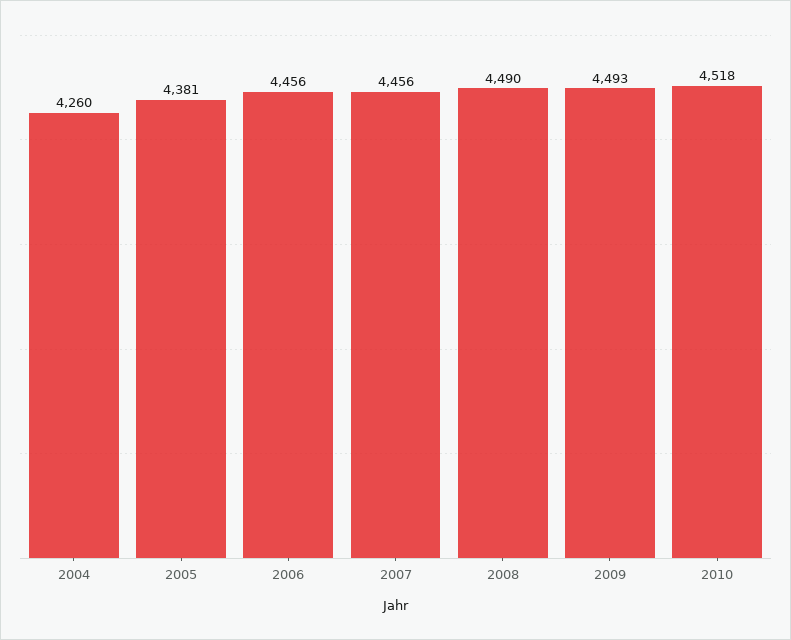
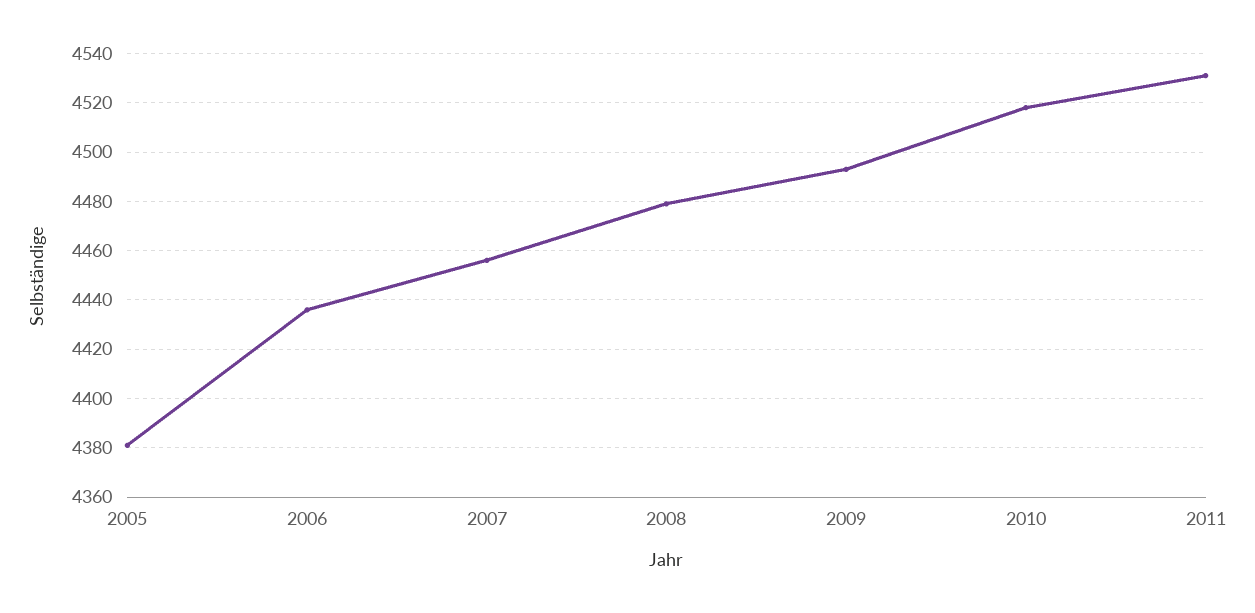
2004: 4260 -> none
2006: 4456 -> 4435
2008: 4490 -> 4480
2011: none -> 4530

